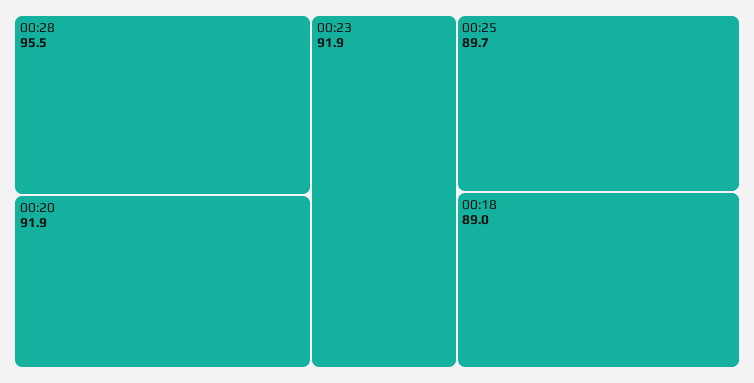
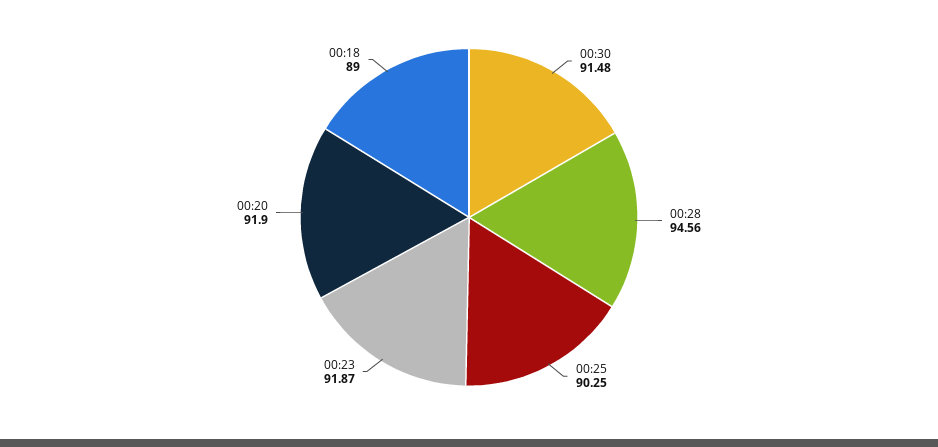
00:28: 95.5 -> 94.56
00:25: 89.7 -> 90.25
00:30: none -> 91.48

